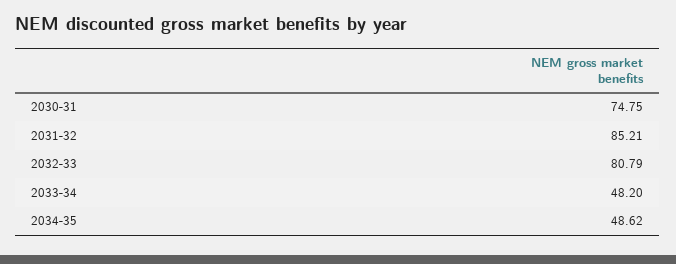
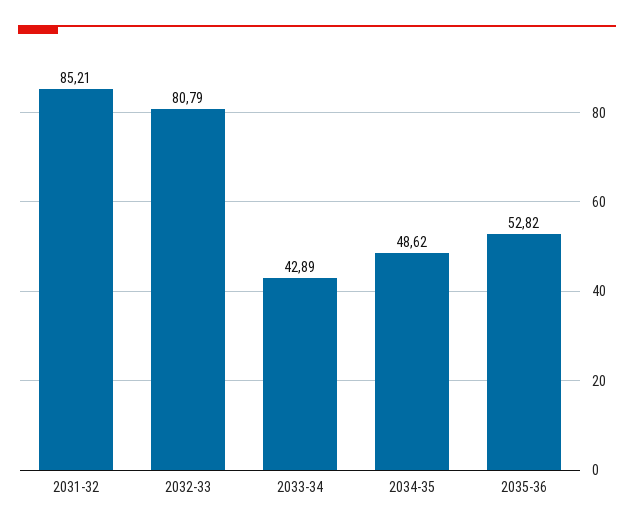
2030-31: 74.75 -> none
2033-34: 48.2 -> 42.89
2035-36: none -> 52.82

